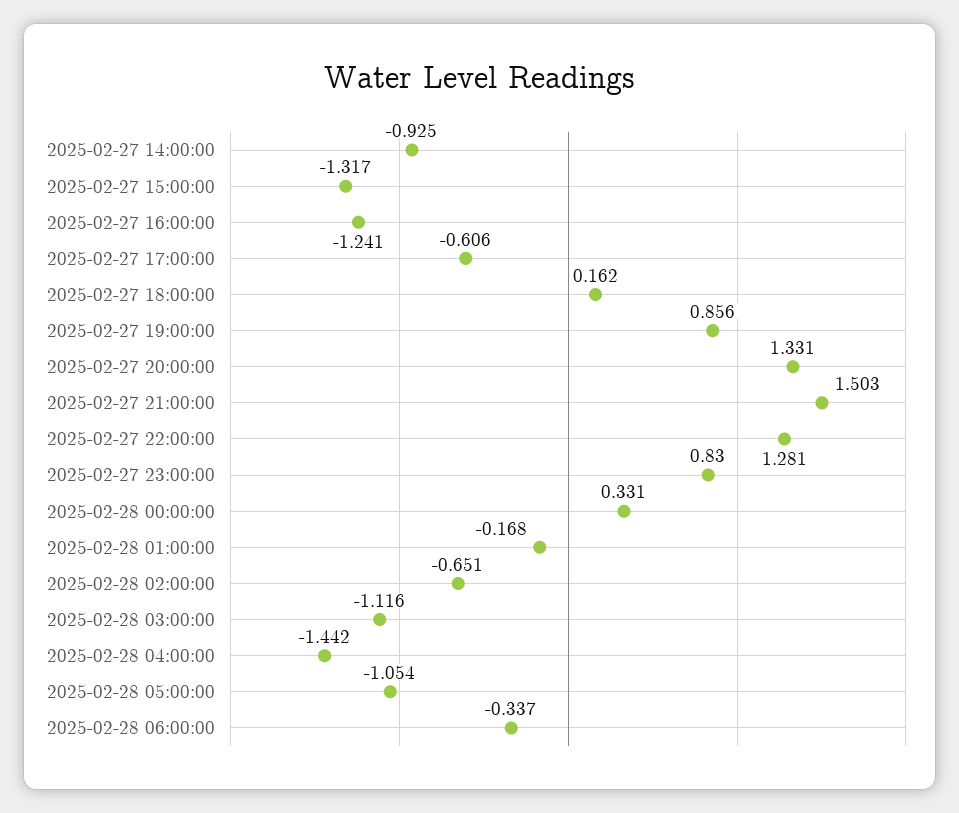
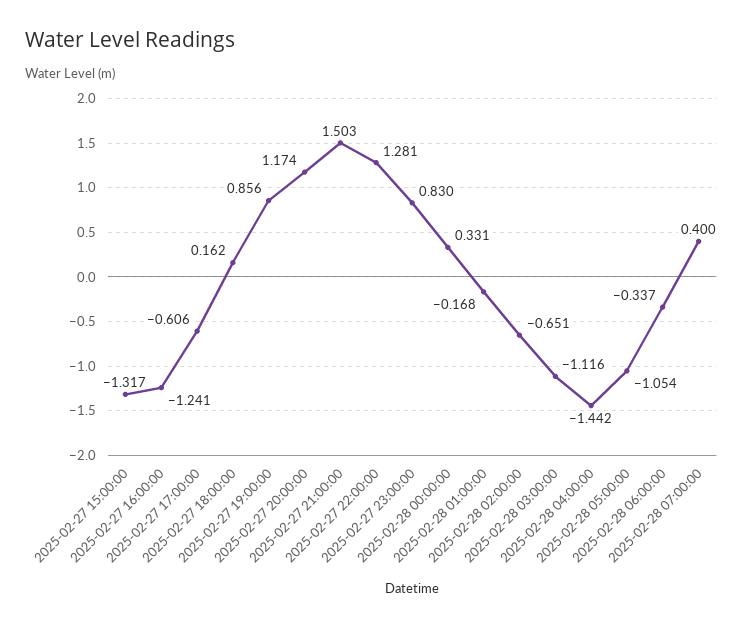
2025-02-27 14:00:00: -0.925 -> none
2025-02-27 20:00:00: 1.331 -> 1.174
2025-02-28 07:00:00: none -> 0.4

